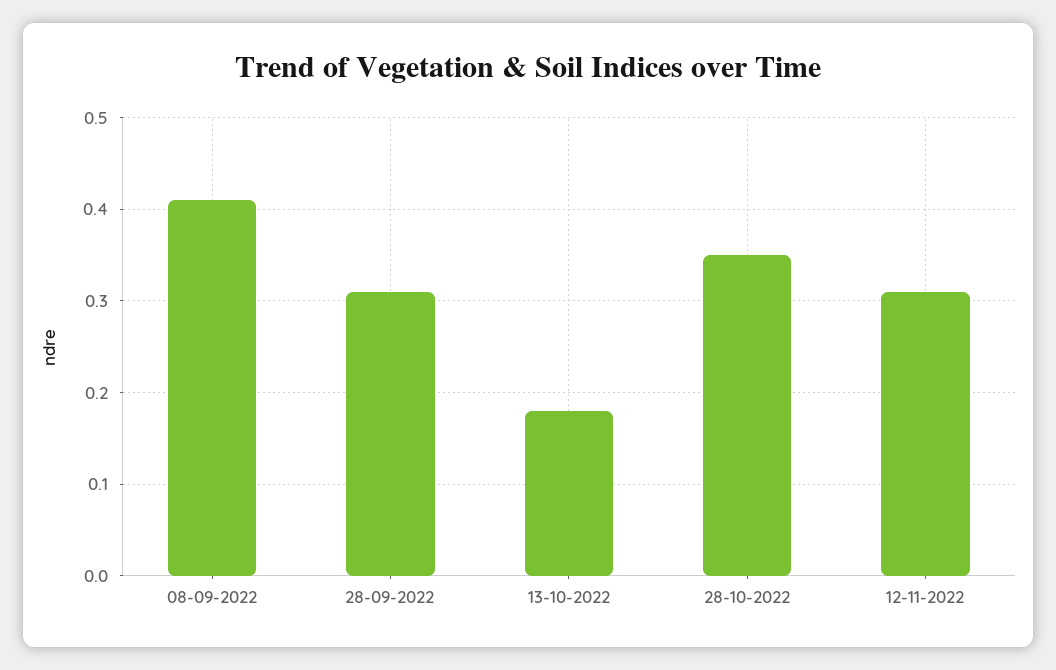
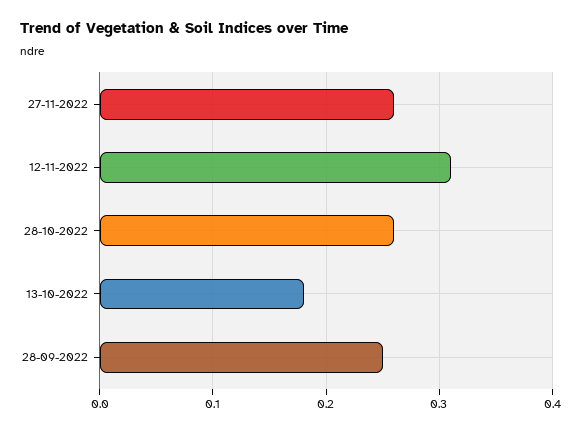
08-09-2022: 0.41 -> none
28-09-2022: 0.31 -> 0.25
28-10-2022: 0.35 -> 0.26
27-11-2022: none -> 0.26

